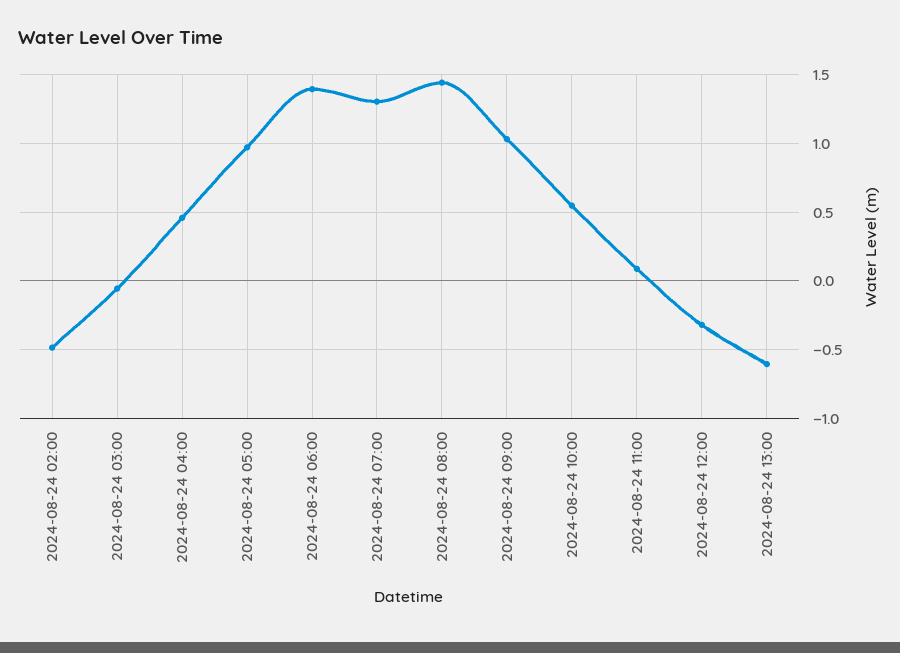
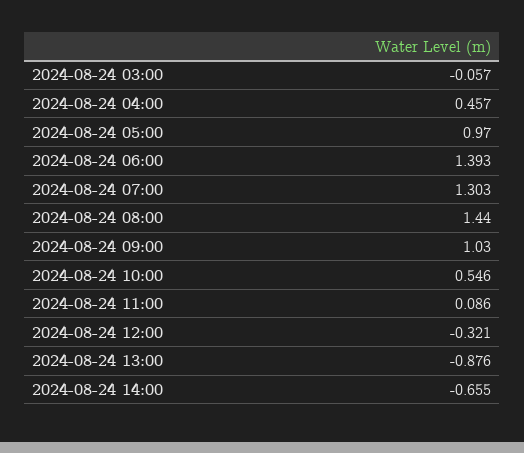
2024-08-24 02:00: -0.5 -> none
2024-08-24 13:00: -0.6 -> -0.876
2024-08-24 14:00: none -> -0.655

